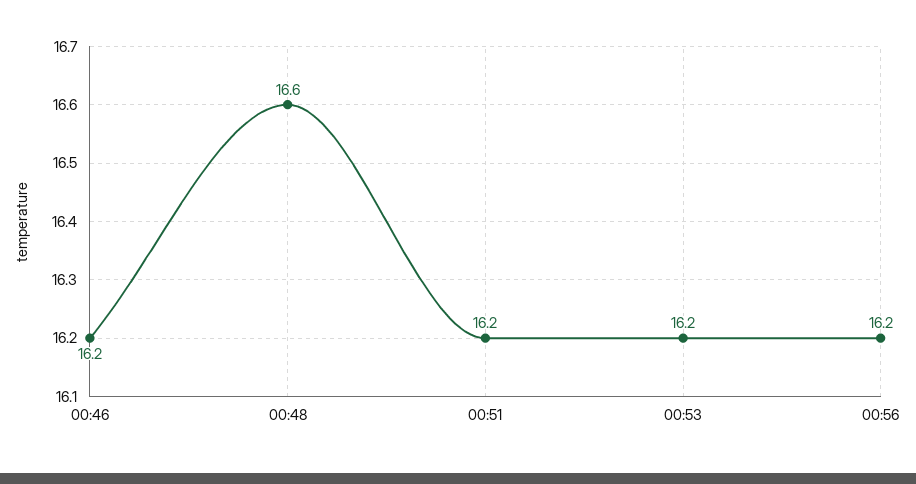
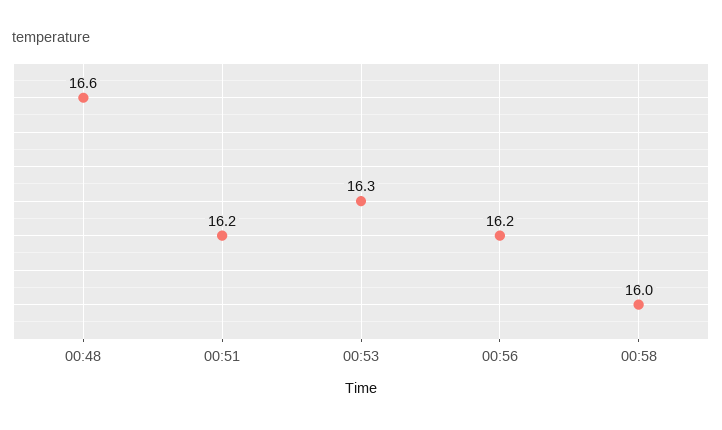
00:46: 16.2 -> none
00:53: 16.2 -> 16.3
00:58: none -> 16

